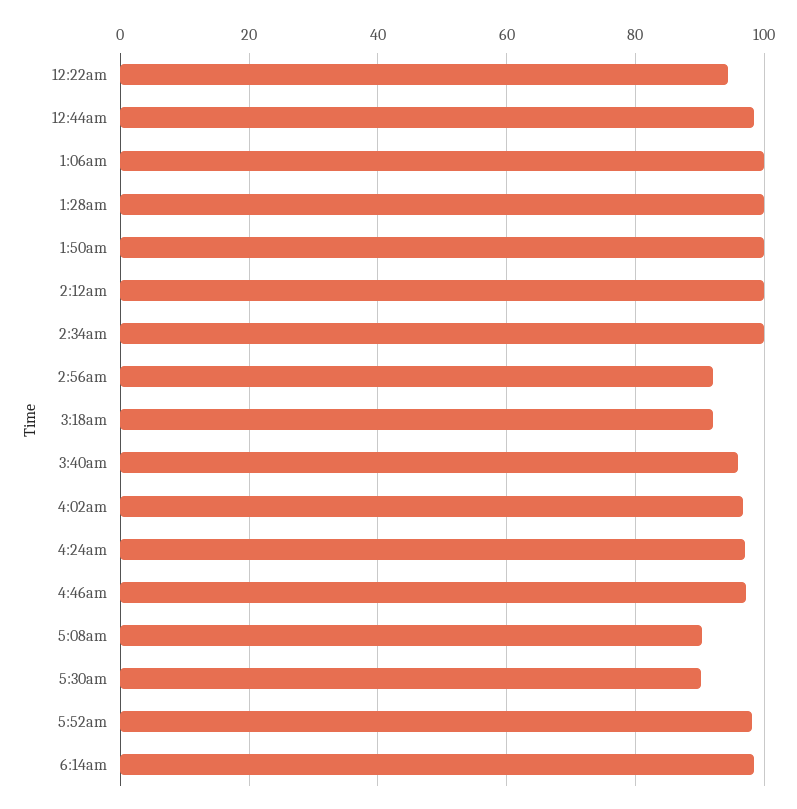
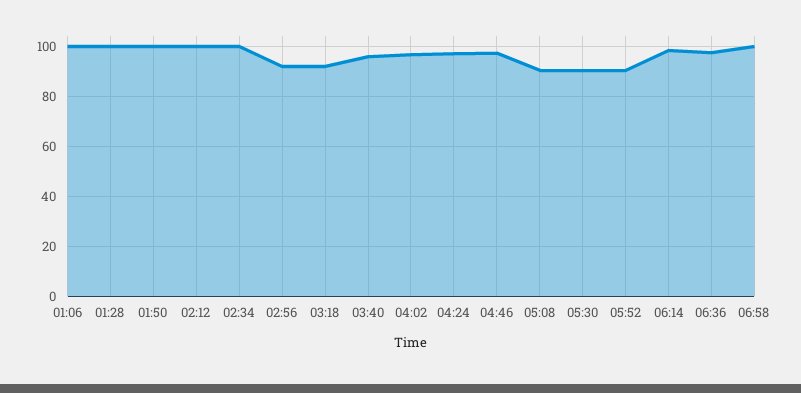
12:22am: 94 -> none
12:44am: 98 -> none
5:52am: 98 -> 90
06:36: none -> 97.5
06:58: none -> 100

